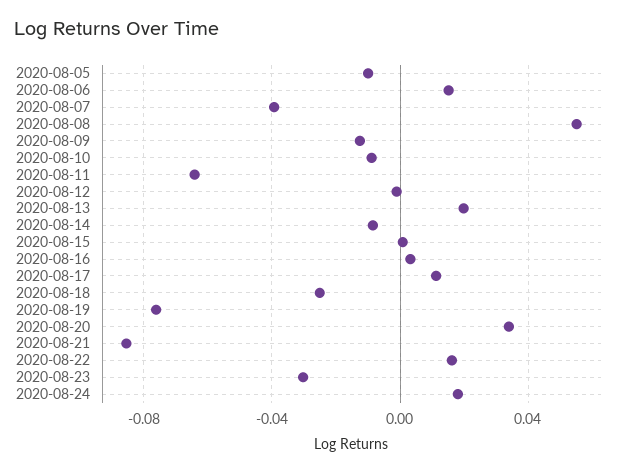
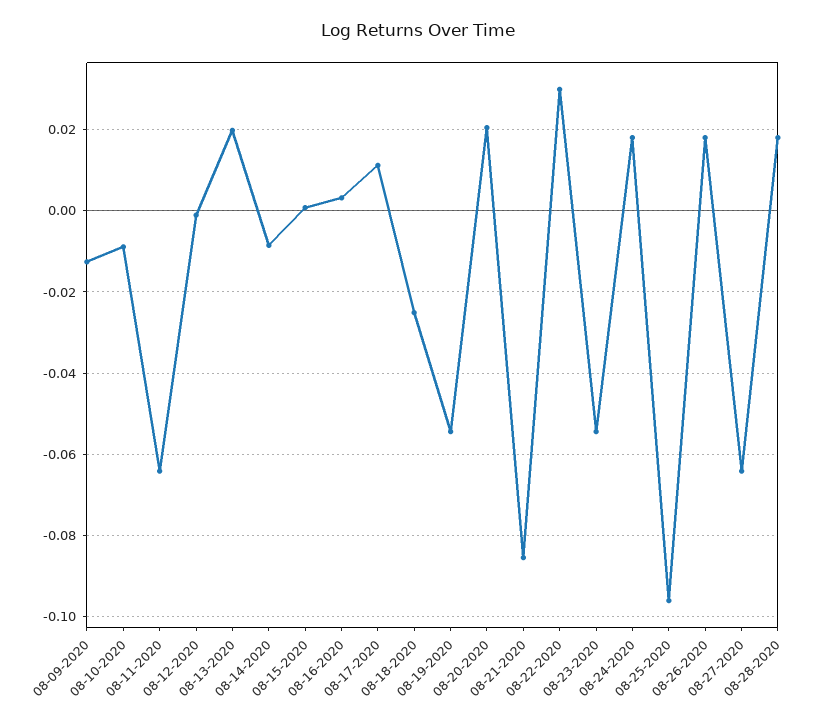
2020-08-05: -0.01 -> none
2020-08-06: 0.015 -> none
2020-08-07: -0.04 -> none
2020-08-08: 0.055 -> none
2020-08-19: -0.075 -> -0.054
2020-08-20: 0.035 -> 0.02
2020-08-22: 0.015 -> 0.03
2020-08-23: -0.03 -> -0.054
08-25-2020: none -> -0.096
08-26-2020: none -> 0.018
08-27-2020: none -> -0.064
08-28-2020: none -> 0.018

